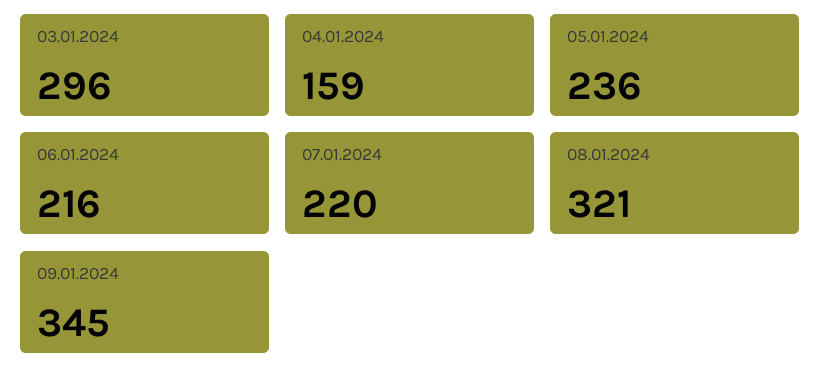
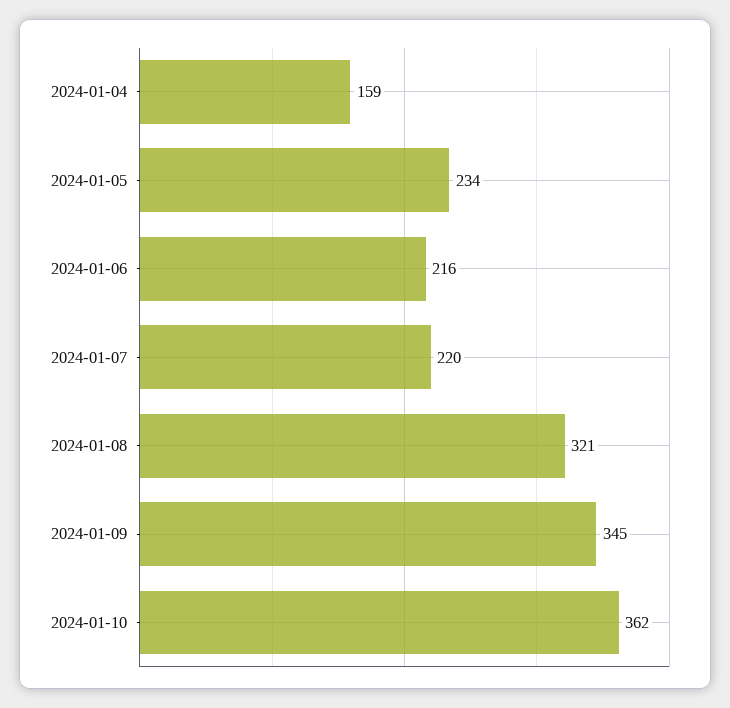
03.01.2024: 296 -> none
05.01.2024: 236 -> 234
2024-01-10: none -> 362

